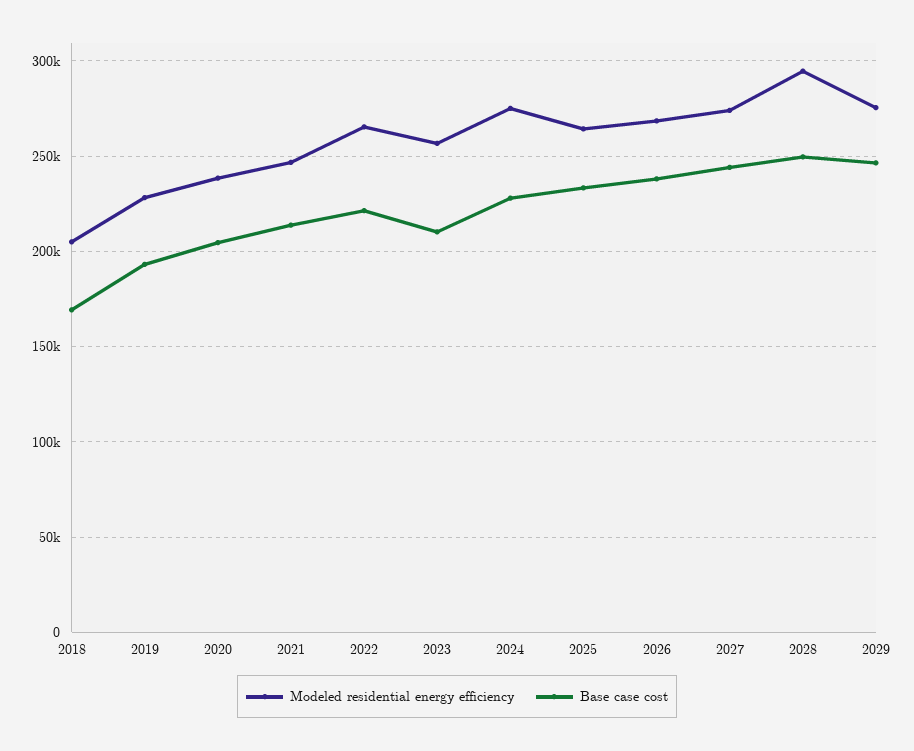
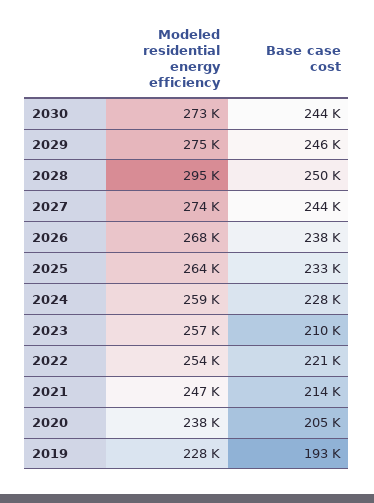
Modeled residential energy efficiency, 2018: 205000 -> none
Base case cost, 2018: 170000 -> none
Modeled residential energy efficiency, 2022: 265000 -> 254000
Modeled residential energy efficiency, 2024: 275000 -> 259000
Modeled residential energy efficiency, 2030: none -> 273000
Base case cost, 2030: none -> 244000

